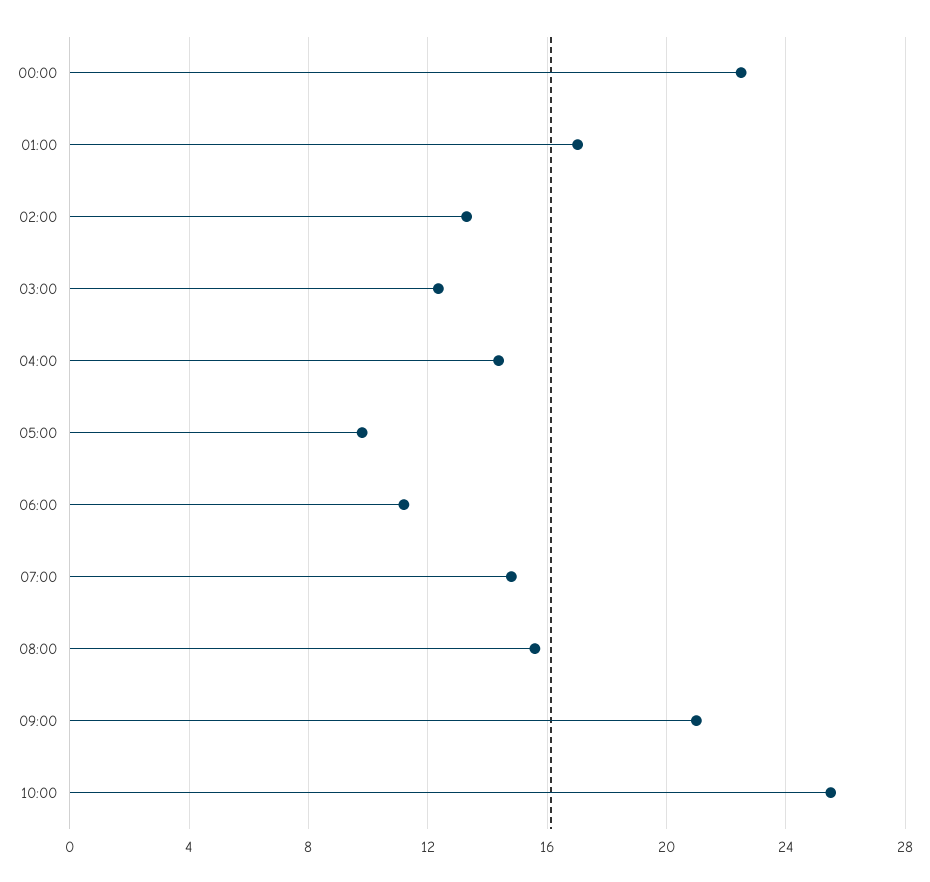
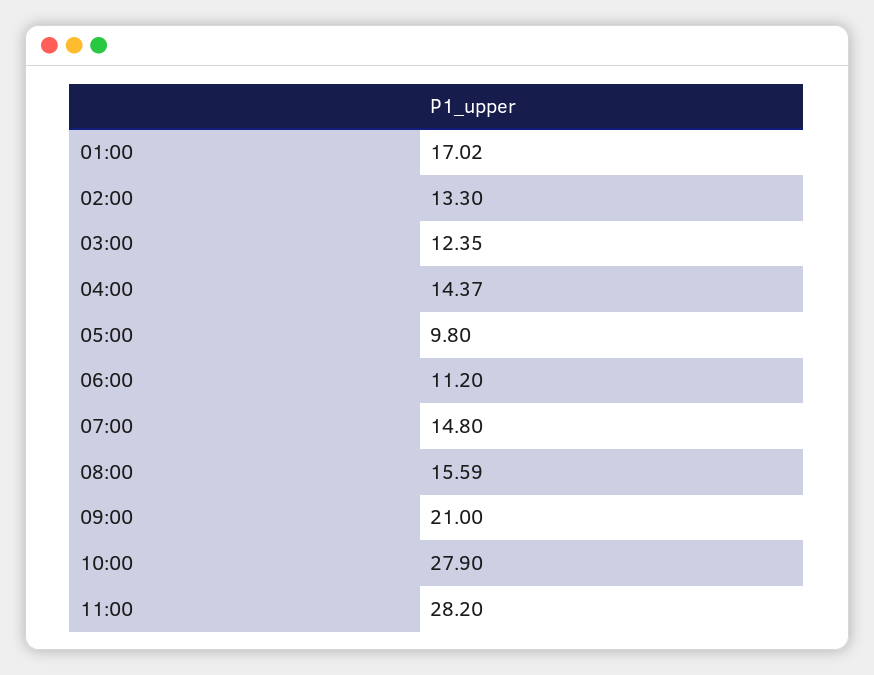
00:00: 22.5 -> none
10:00: 25.5 -> 27.9
11:00: none -> 28.2

